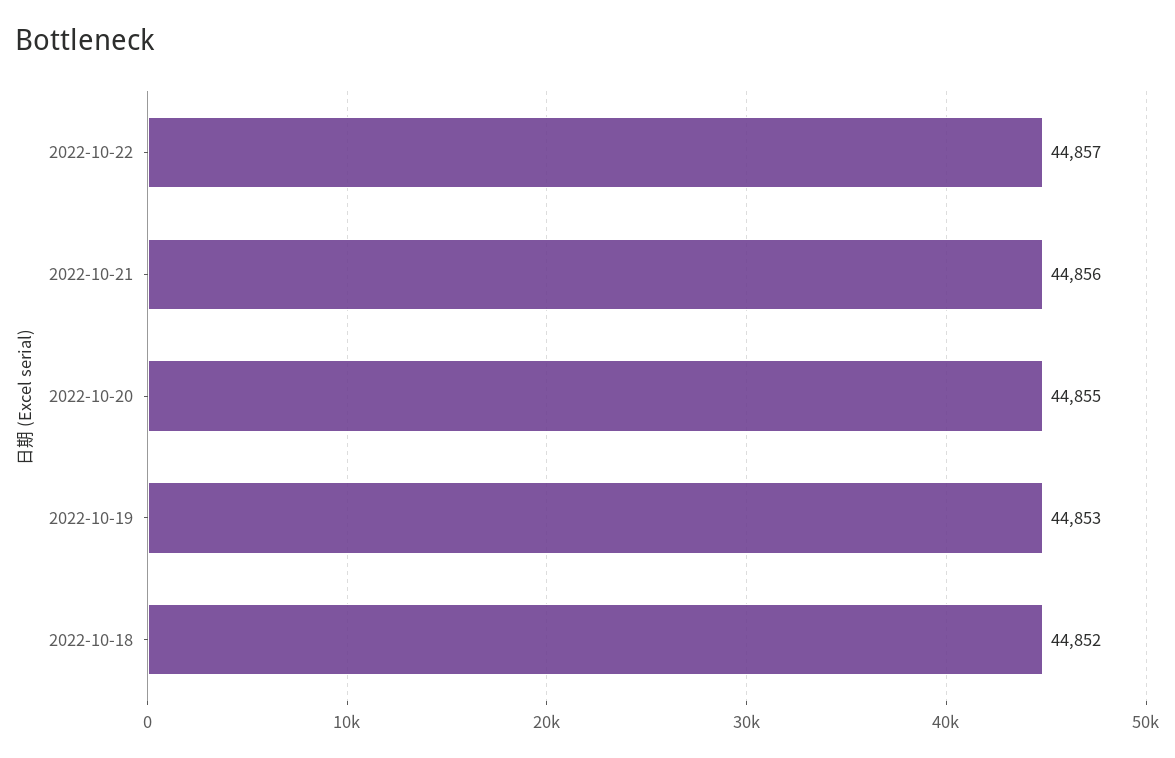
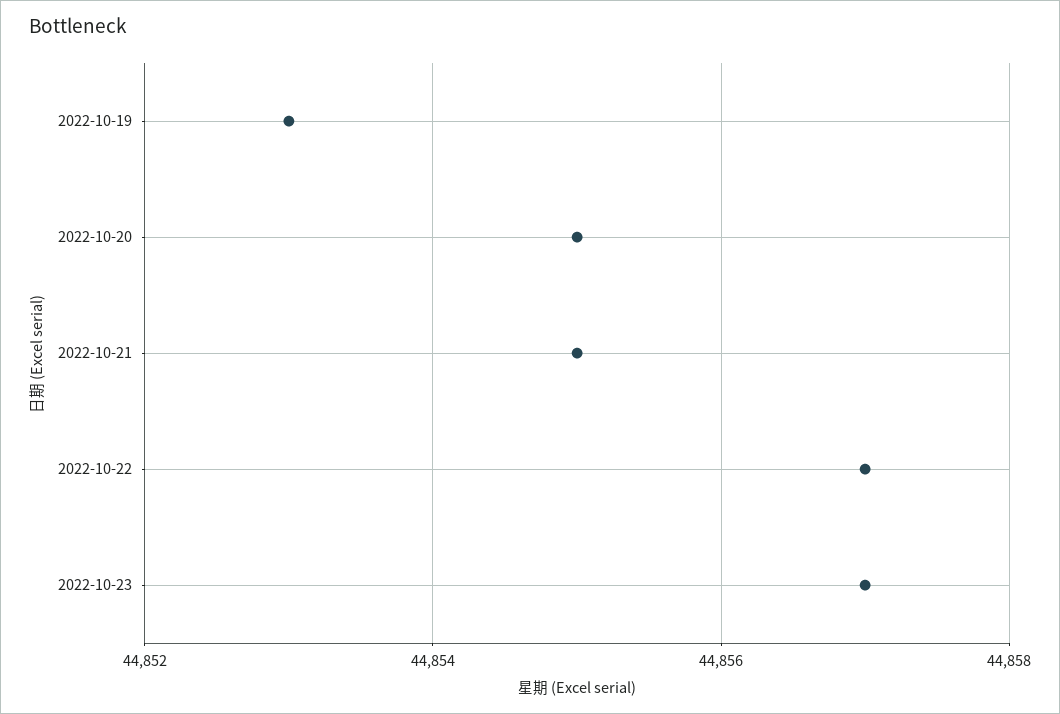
2022-10-21: 44856 -> 44855
2022-10-18: 44852 -> none
2022-10-23: none -> 44857

